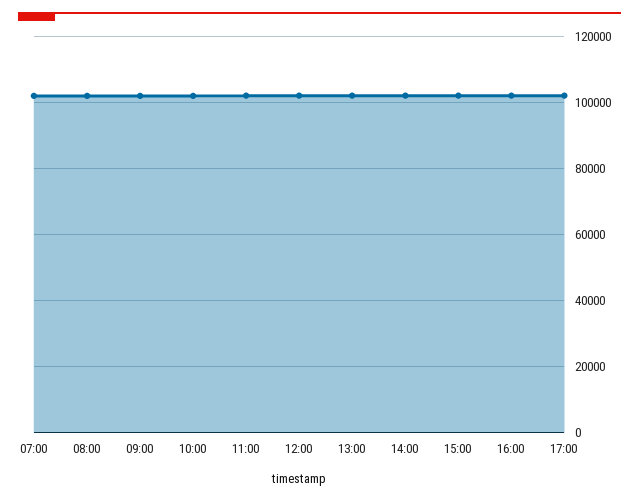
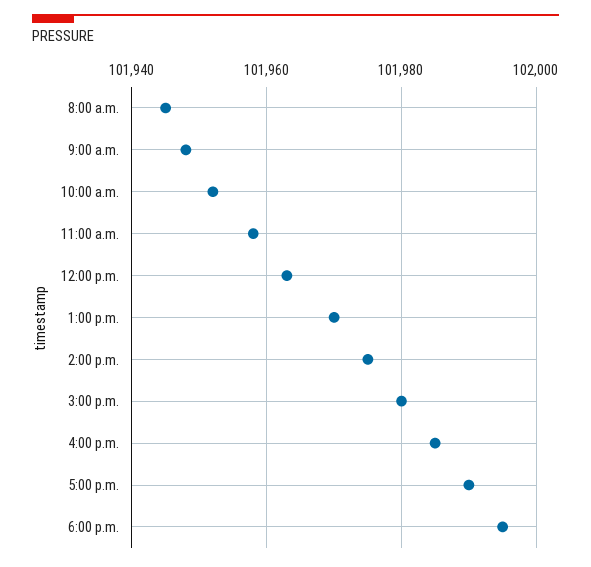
07:00: 102000 -> none
6:00 p.m.: none -> 101995

